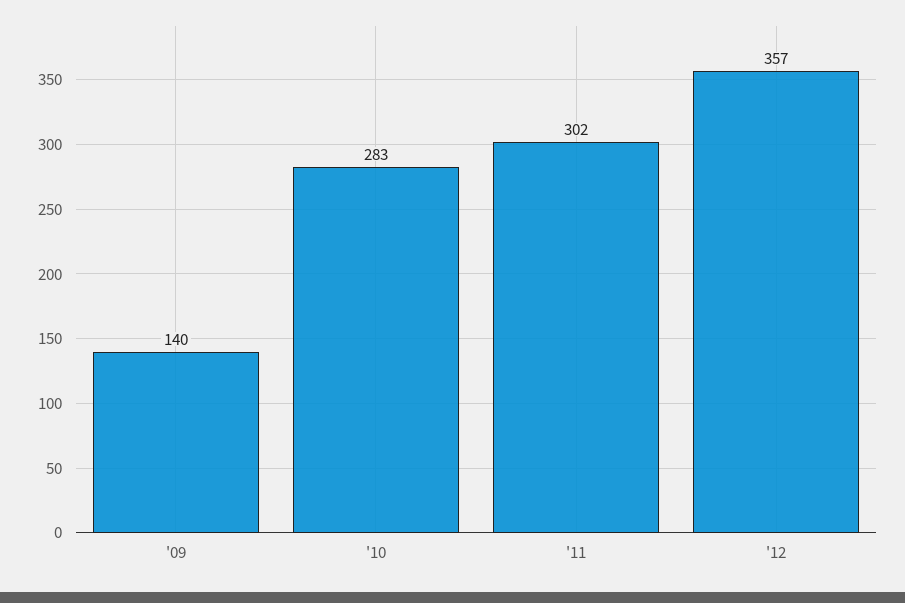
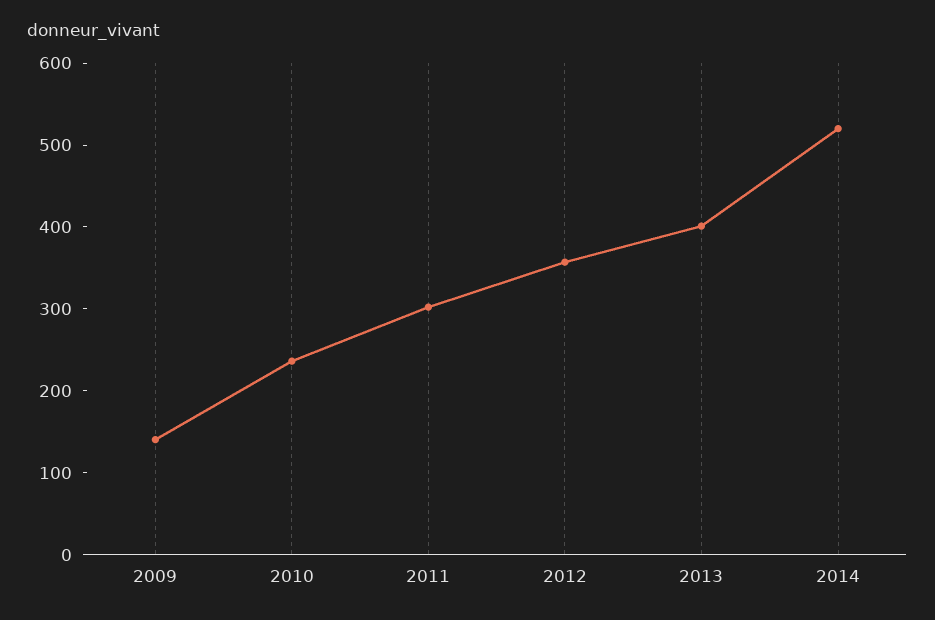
'10: 283 -> 240
2013: none -> 400
2014: none -> 520

